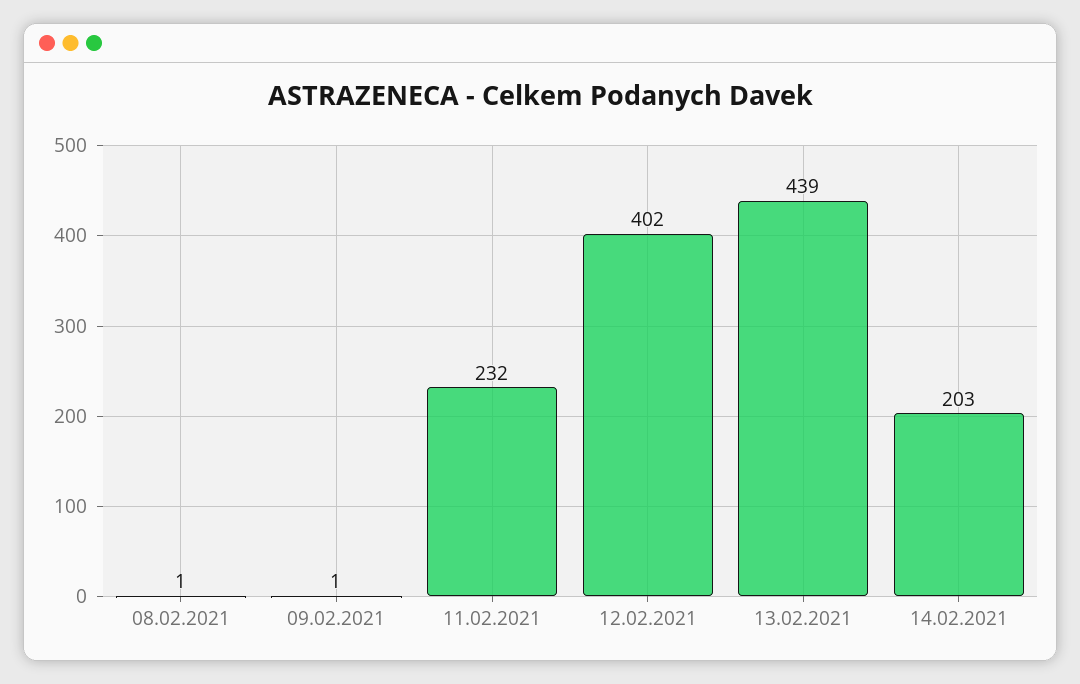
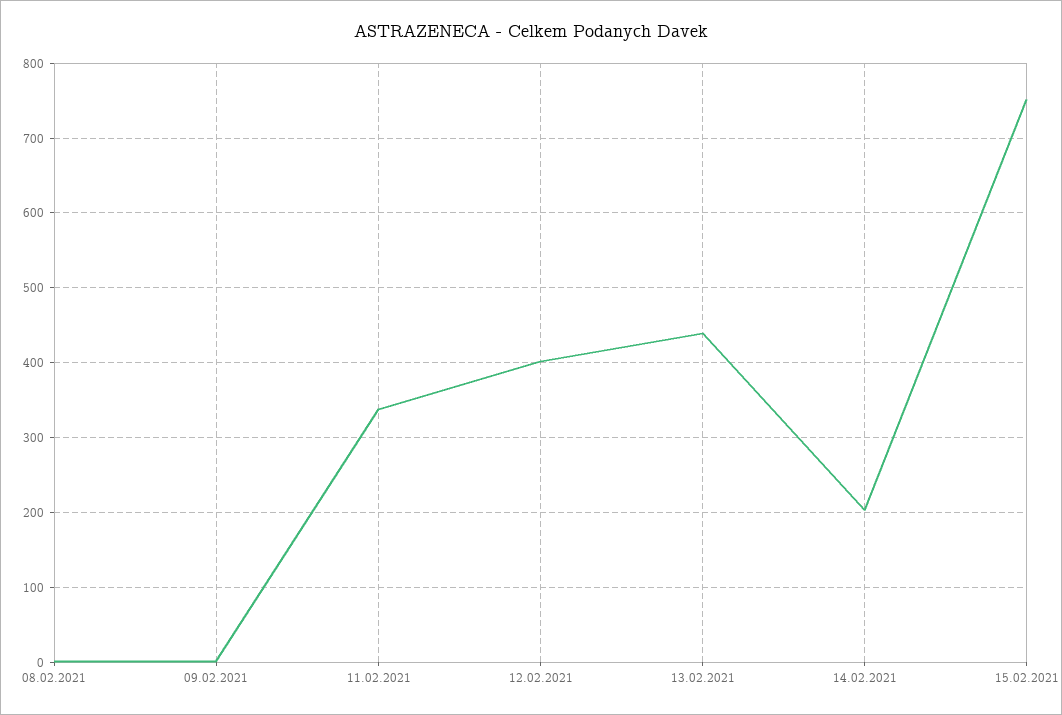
11.02.2021: 232 -> 340
15.02.2021: none -> 750

